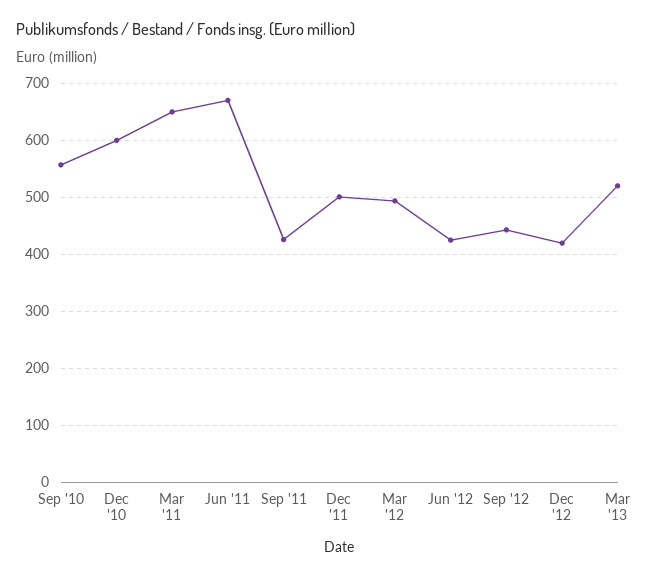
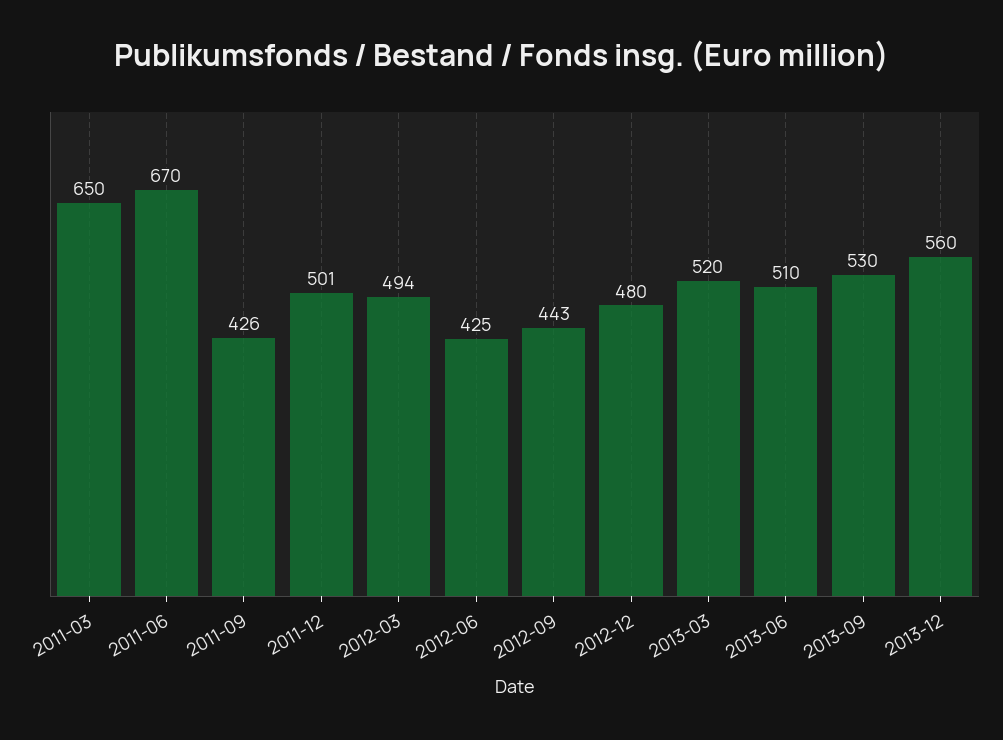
Sep '10: 560 -> none
Dec '10: 600 -> none
Dec '12: 420 -> 480
2013-06: none -> 510
2013-09: none -> 530
2013-12: none -> 560

